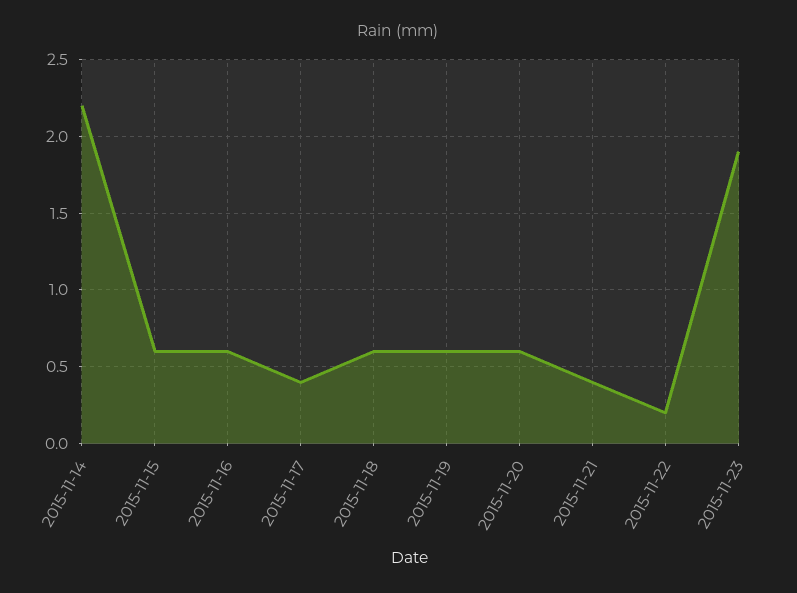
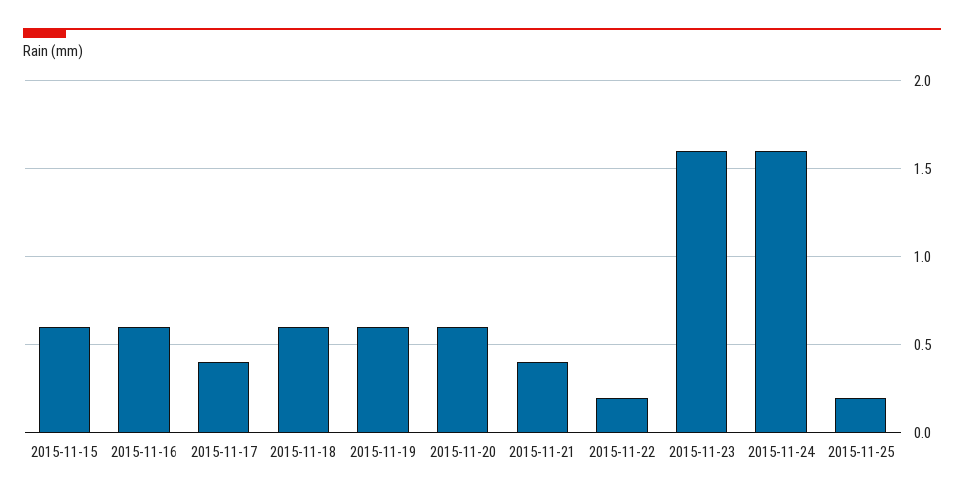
2015-11-14: 2.2 -> none
2015-11-23: 1.9 -> 1.6
2015-11-24: none -> 1.6
2015-11-25: none -> 0.2

